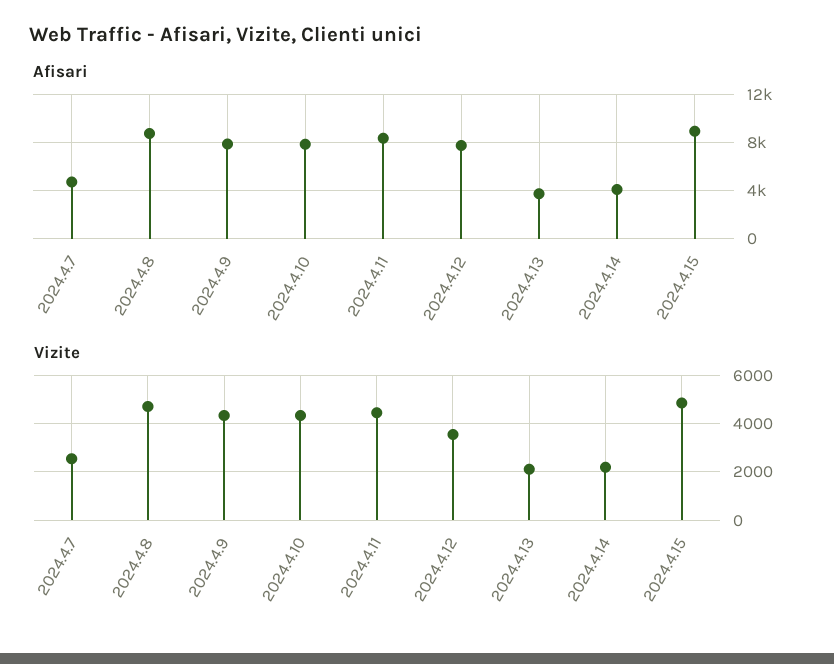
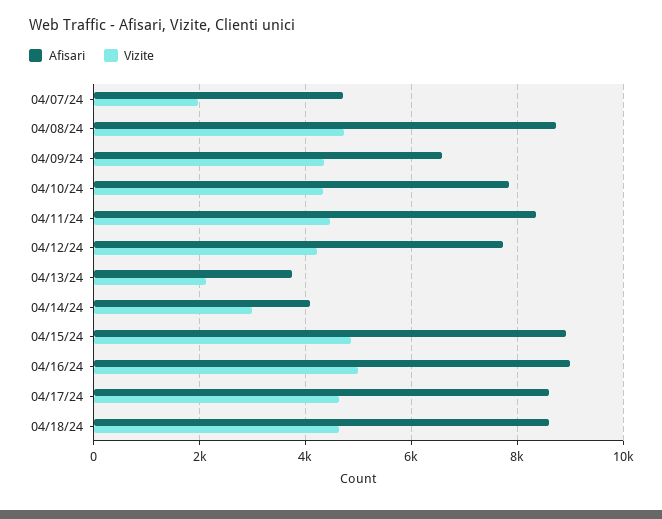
Afisari, 2024.4.9: 8000 -> 6600
Vizite, 2024.4.7: 2500 -> 2000
Vizite, 2024.4.12: 3500 -> 4200
Vizite, 2024.4.14: 2250 -> 3000
Afisari, 04/16/24: none -> 9000
Vizite, 04/16/24: none -> 5000
Afisari, 04/17/24: none -> 8600
Vizite, 04/17/24: none -> 4600
Afisari, 04/18/24: none -> 8600
Vizite, 04/18/24: none -> 4600

